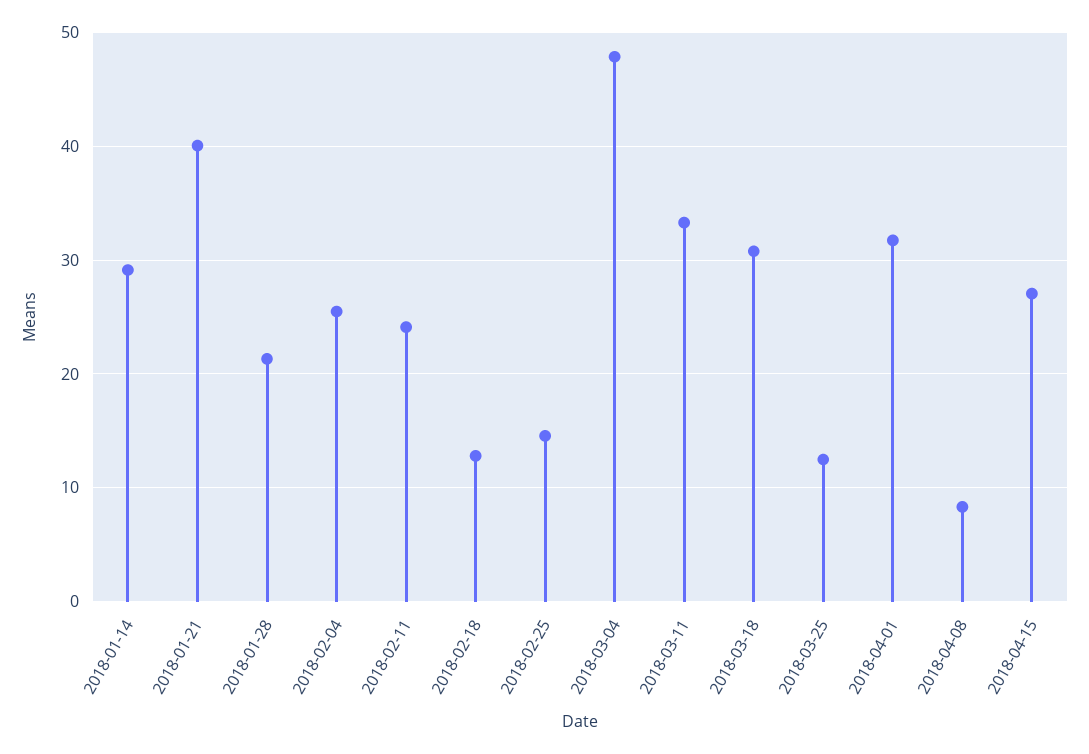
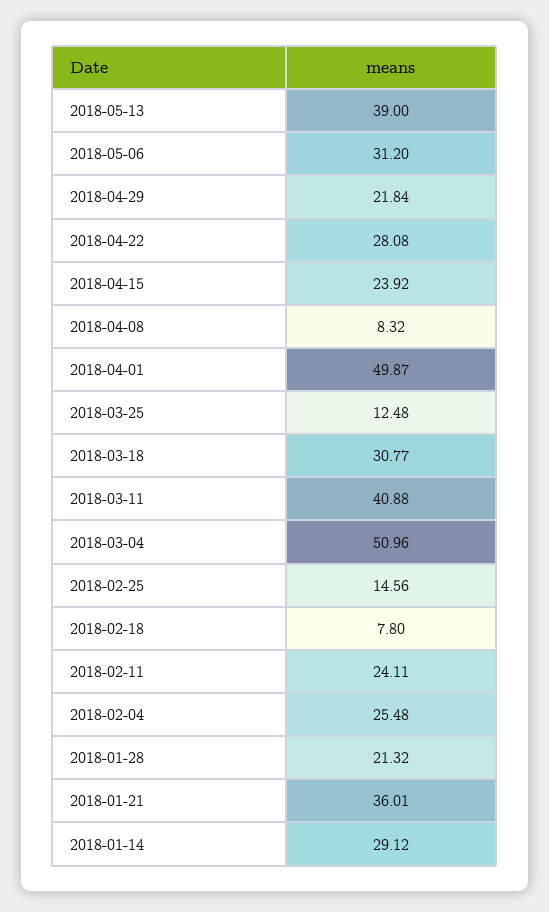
2018-01-21: 40 -> 36.01
2018-02-18: 13 -> 7.8
2018-03-04: 48 -> 50.96
2018-03-11: 33 -> 40.88
2018-04-01: 32 -> 49.87
2018-04-15: 27 -> 23.92
2018-05-13: none -> 39
2018-05-06: none -> 31.2
2018-04-29: none -> 21.84
2018-04-22: none -> 28.08

